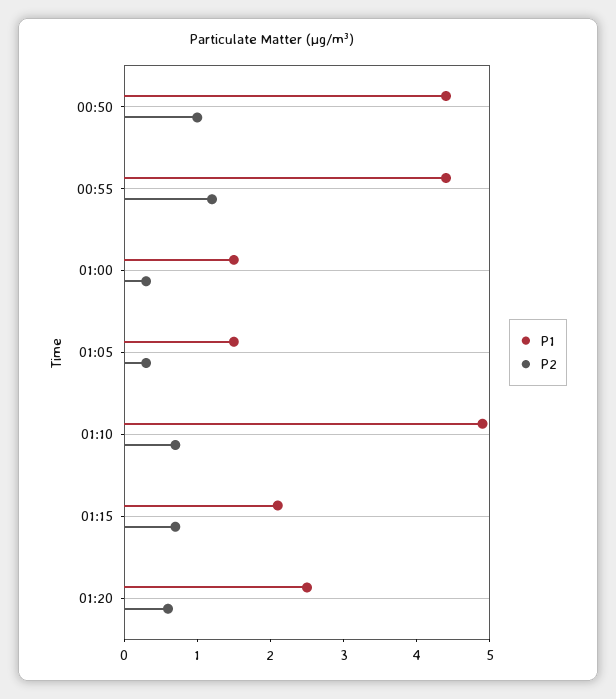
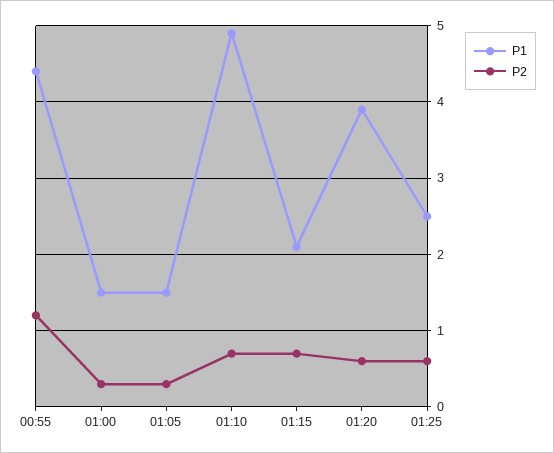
P1, 00:50: 4.5 -> none
P2, 00:50: 1 -> none
P1, 01:20: 2.5 -> 3.9
P1, 01:25: none -> 2.5
P2, 01:25: none -> 0.6

